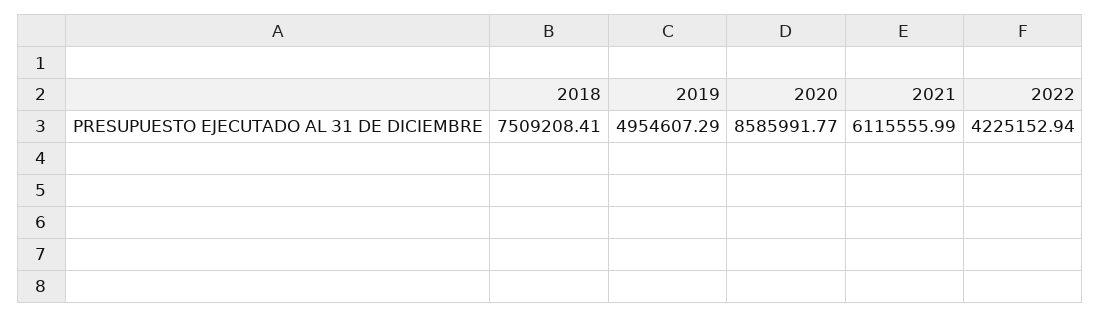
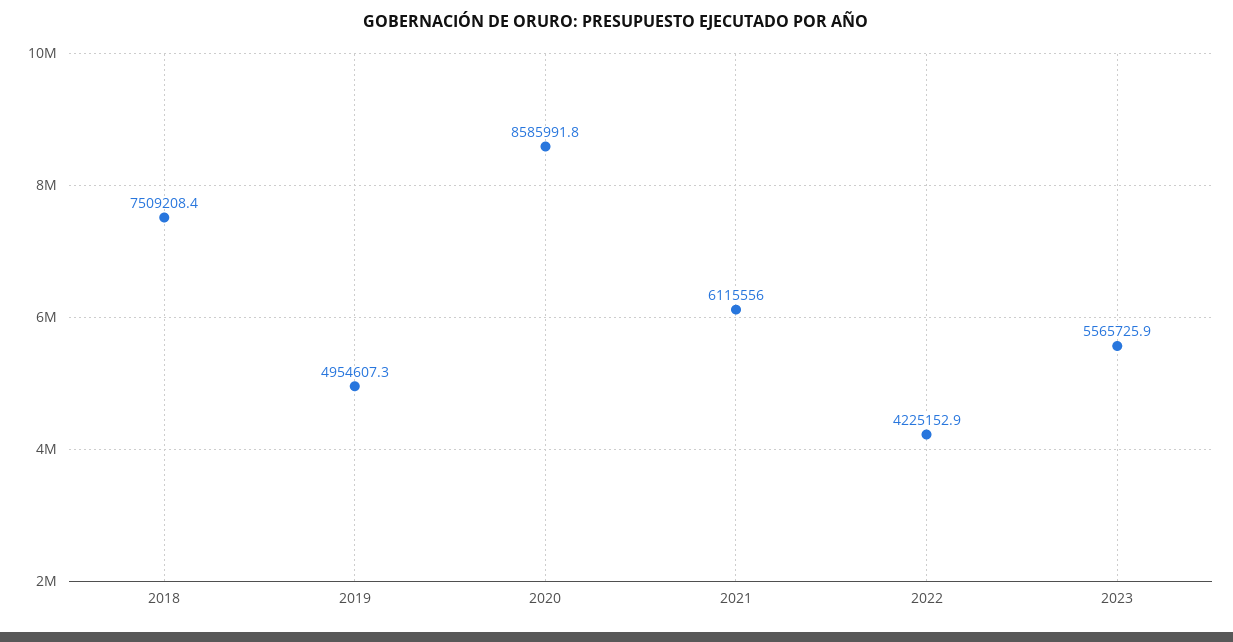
2023: none -> 5565725.9

